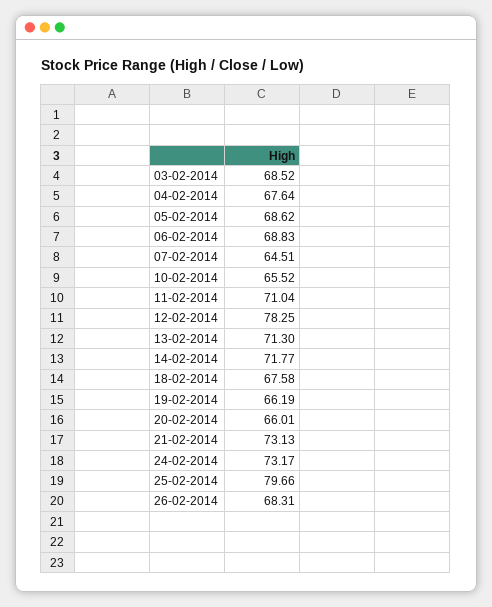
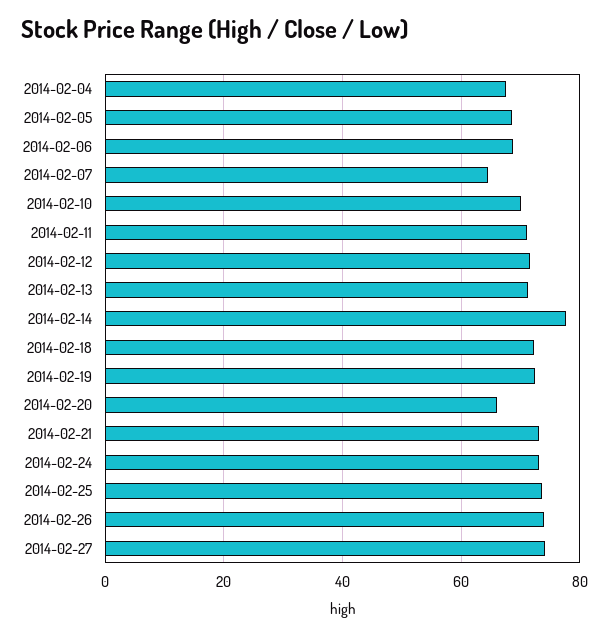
03-02-2014: 68.52 -> none
10-02-2014: 65.52 -> 70
12-02-2014: 78.25 -> 72
14-02-2014: 71.77 -> 78
18-02-2014: 67.58 -> 72
19-02-2014: 66.19 -> 72
25-02-2014: 79.66 -> 74
26-02-2014: 68.31 -> 74
2014-02-27: none -> 74

